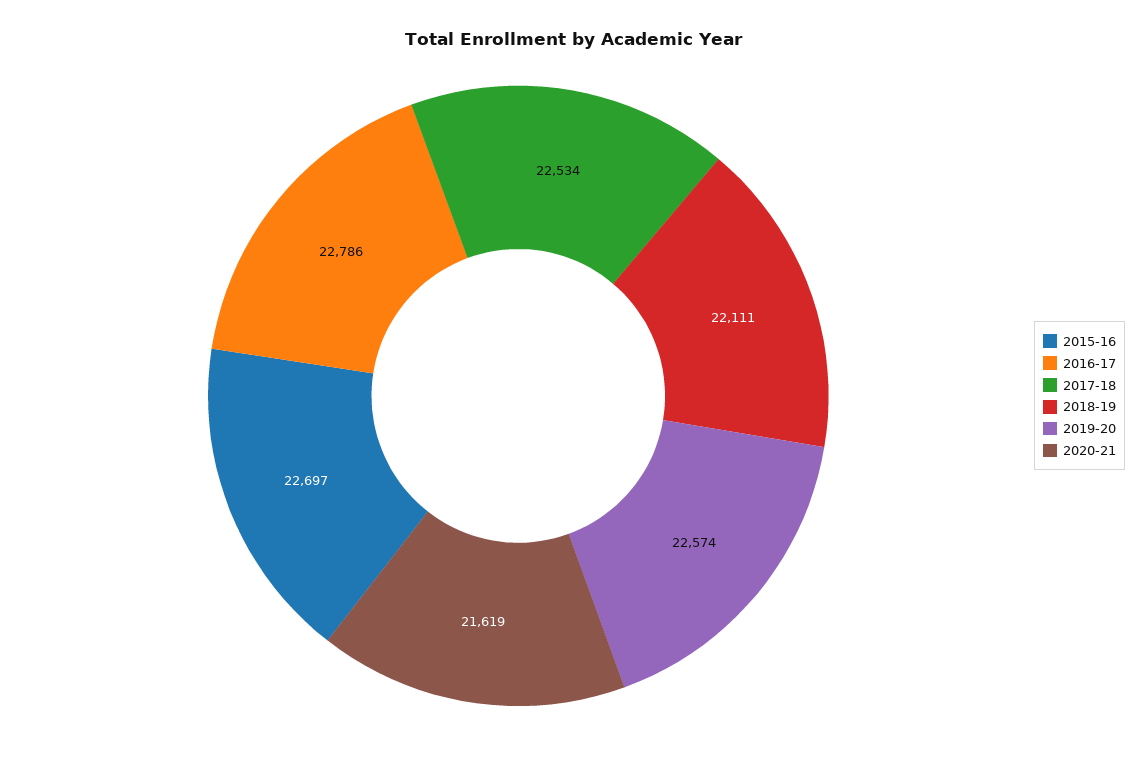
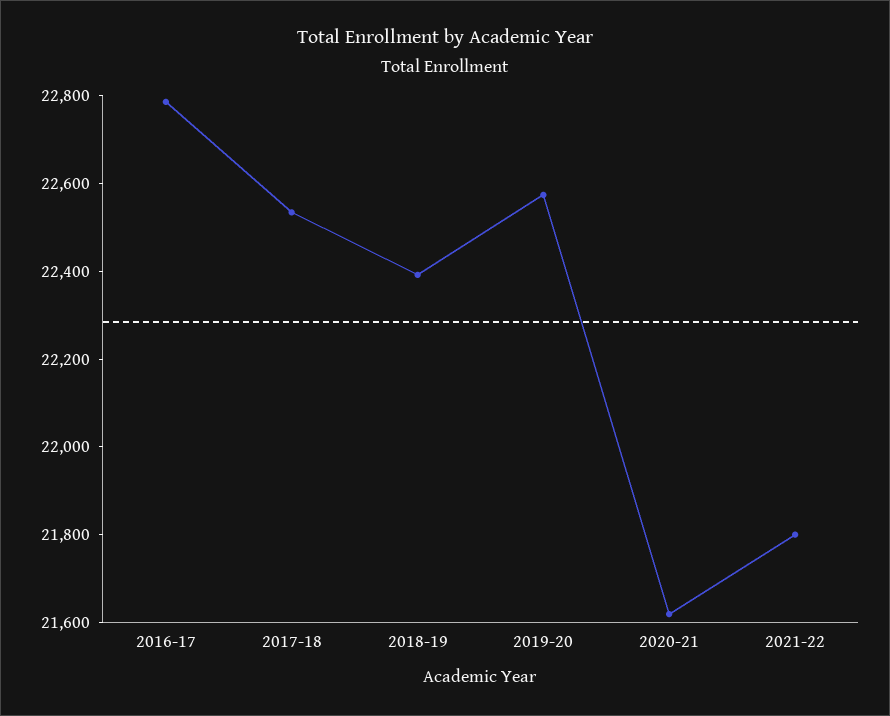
2015-16: 22697 -> none
2018-19: 22111 -> 22400
2021-22: none -> 21800

